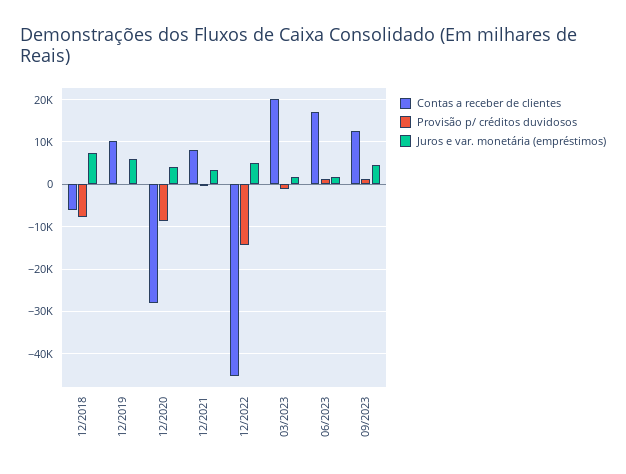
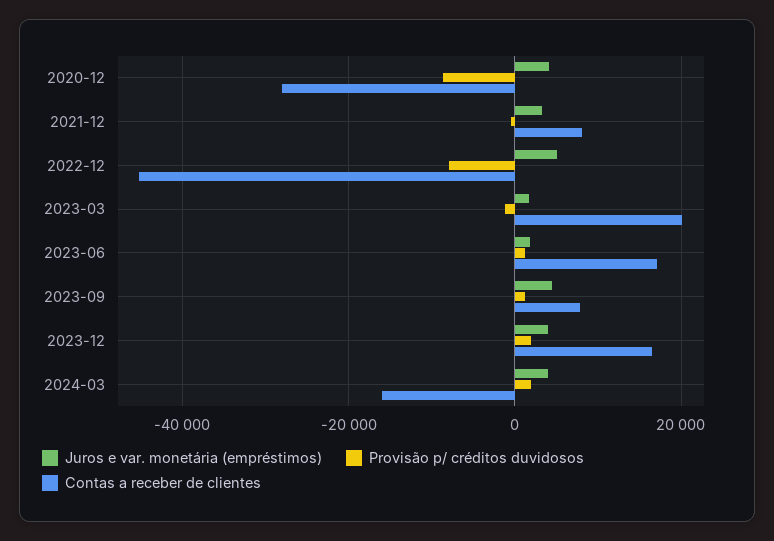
Contas a receber de clientes, 12/2018: -6000 -> none
Provisão p/ créditos duvidosos, 12/2018: -8000 -> none
Juros e var. monetária (empréstimos), 12/2018: 8000 -> none
Contas a receber de clientes, 12/2019: 10000 -> none
Provisão p/ créditos duvidosos, 12/2019: 0 -> none
Juros e var. monetária (empréstimos), 12/2019: 6000 -> none
Provisão p/ créditos duvidosos, 12/2022: -14000 -> -8000
Contas a receber de clientes, 09/2023: 12000 -> 8000
Juros e var. monetária (empréstimos), 2023-12: none -> 4000
Provisão p/ créditos duvidosos, 2023-12: none -> 2000
Contas a receber de clientes, 2023-12: none -> 16000
Juros e var. monetária (empréstimos), 2024-03: none -> 4000
Provisão p/ créditos duvidosos, 2024-03: none -> 2000
Contas a receber de clientes, 2024-03: none -> -16000

